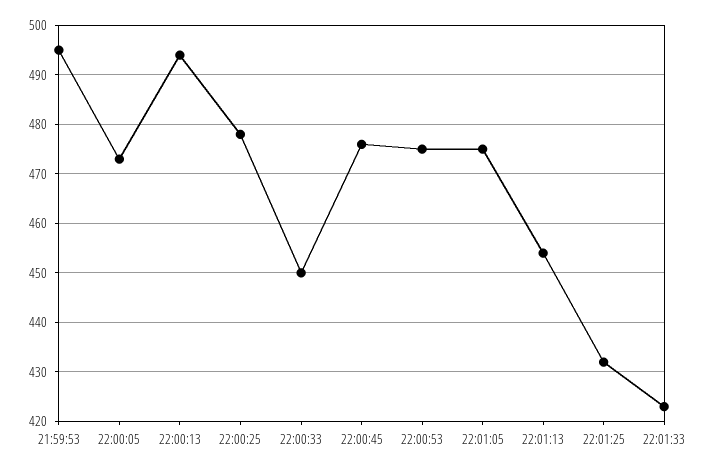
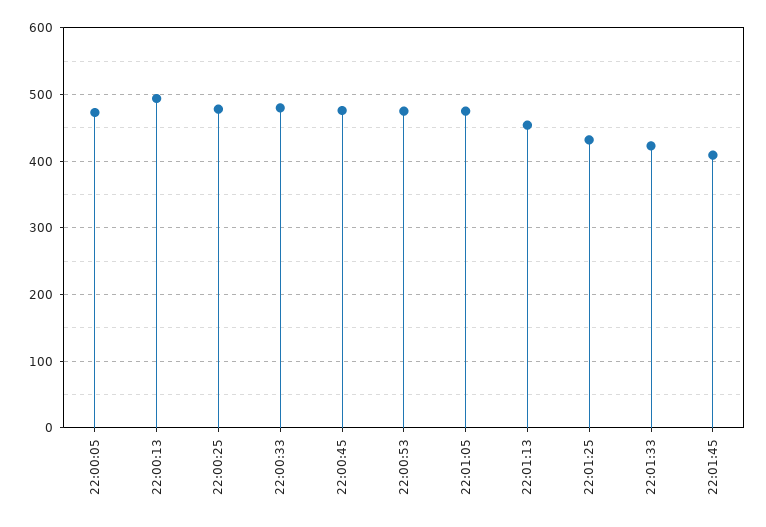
21:59:53: 495 -> none
22:00:33: 450 -> 480
22:01:45: none -> 410

